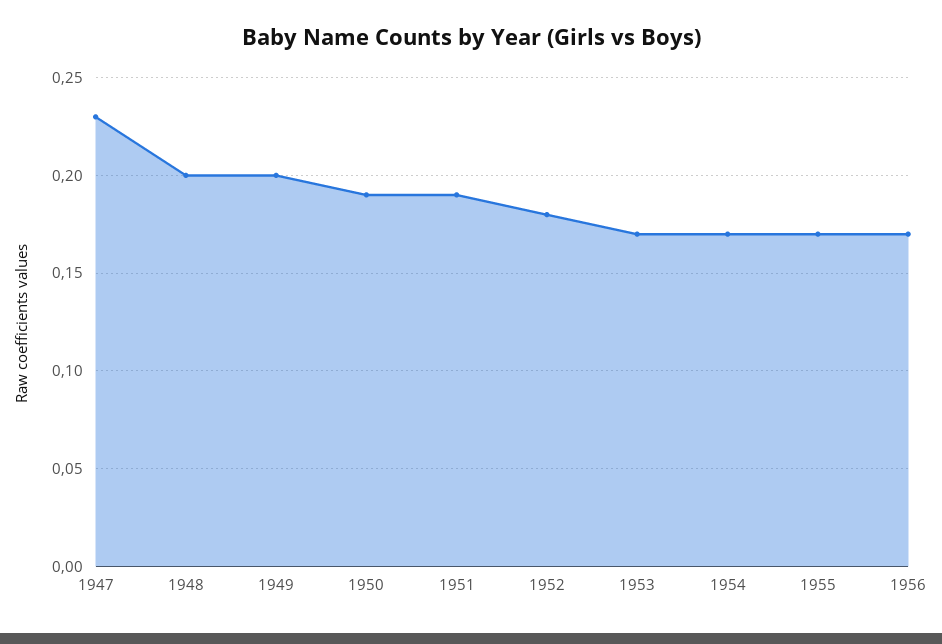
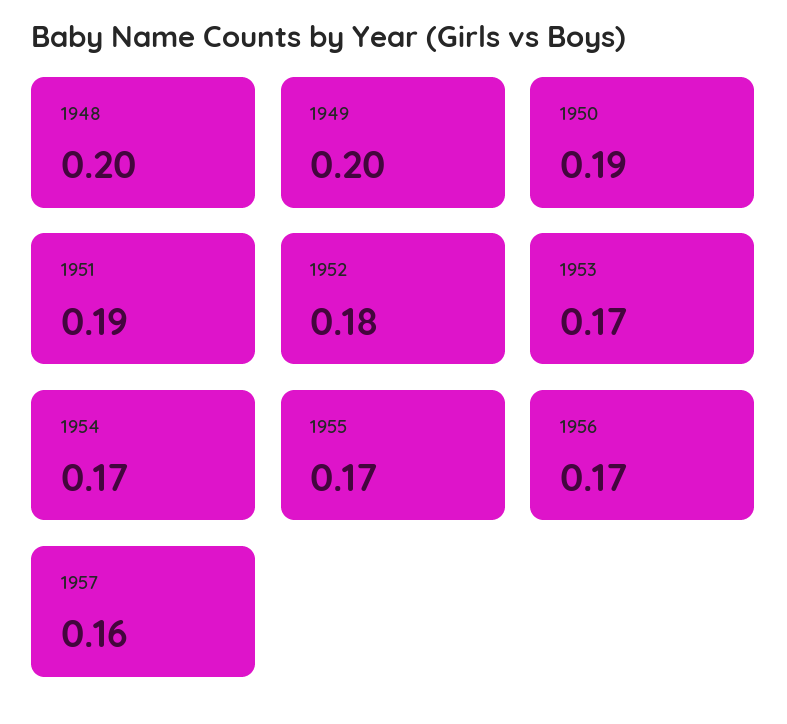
1947: 0.23 -> none
1957: none -> 0.16

